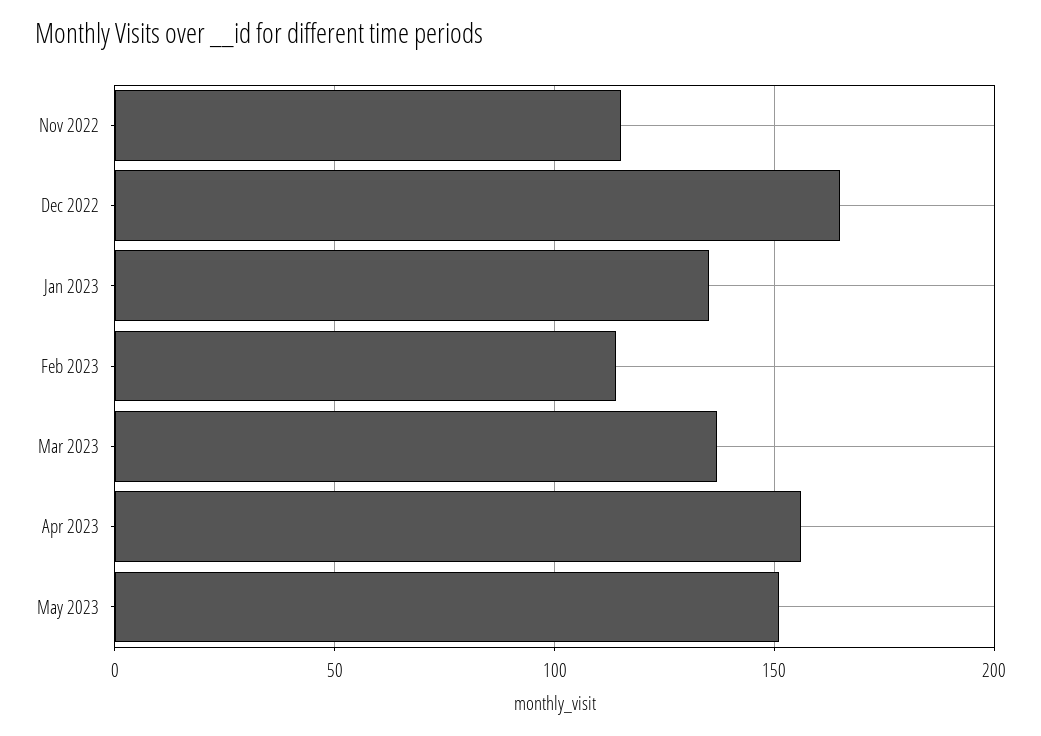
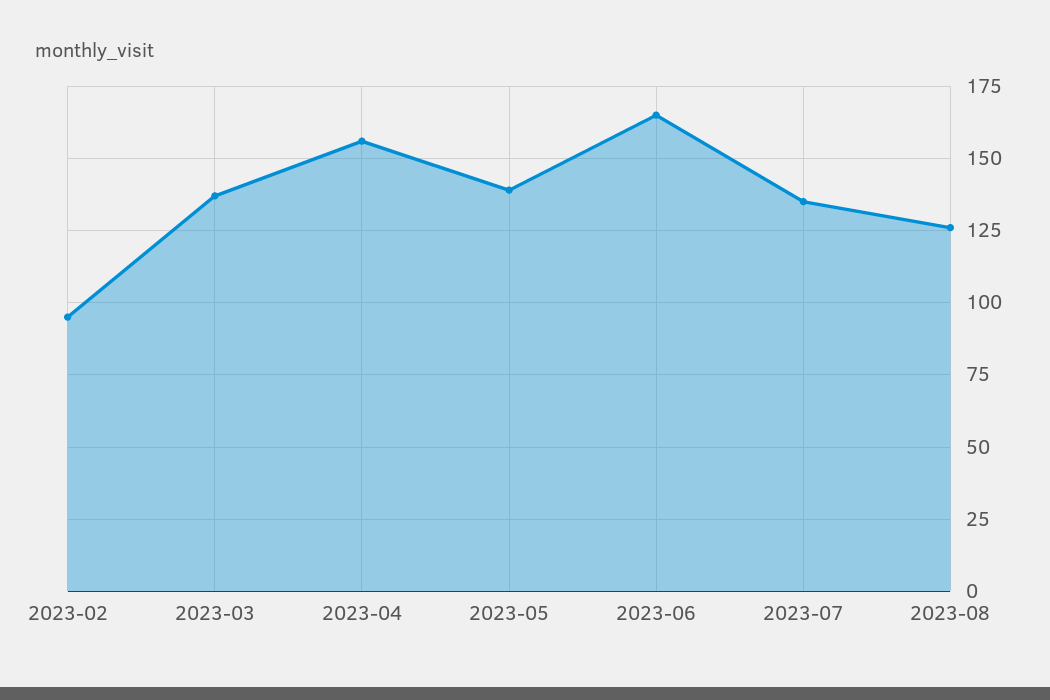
Nov 2022: 115 -> none
Dec 2022: 165 -> none
Jan 2023: 135 -> none
Feb 2023: 115 -> 95
May 2023: 150 -> 140
2023-06: none -> 165
2023-07: none -> 135
2023-08: none -> 125

